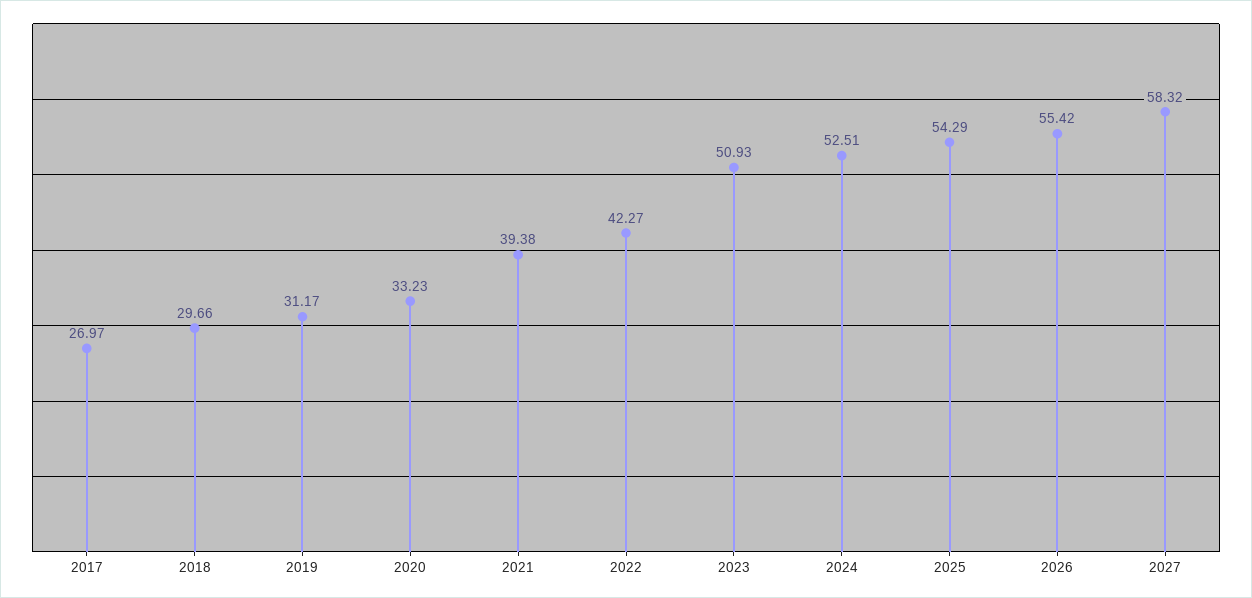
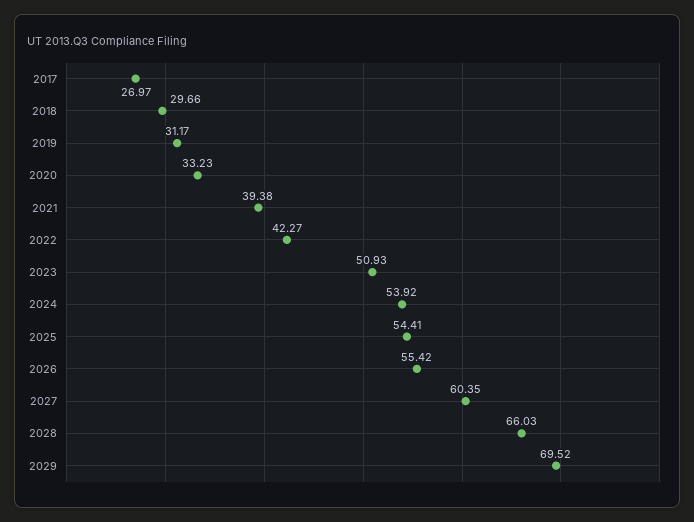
2024: 52.51 -> 53.92
2025: 54.29 -> 54.41
2027: 58.32 -> 60.35
2028: none -> 66.03
2029: none -> 69.52

